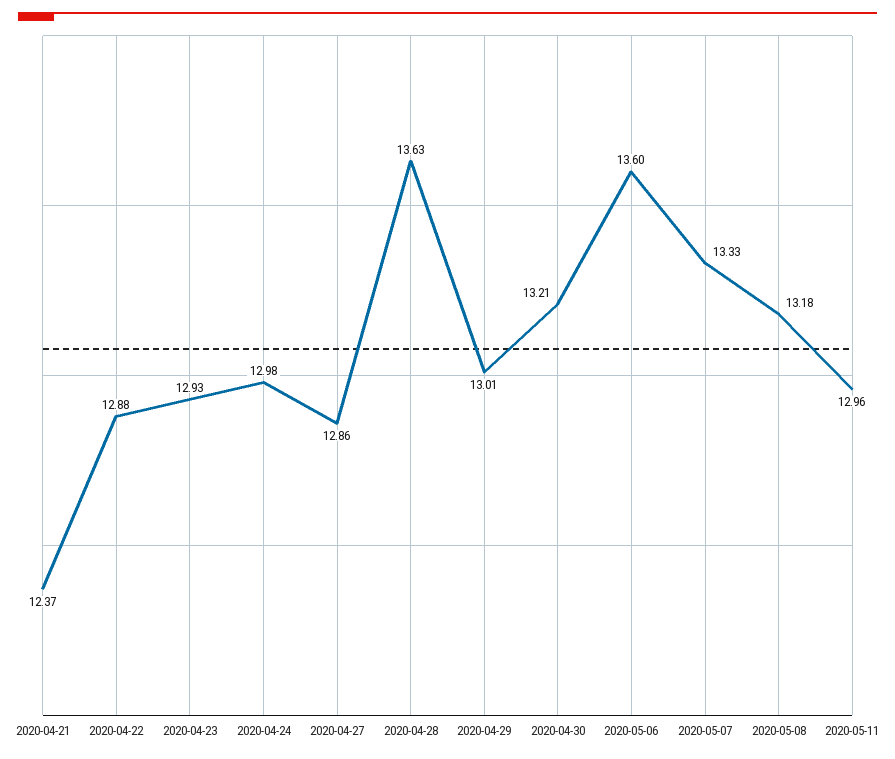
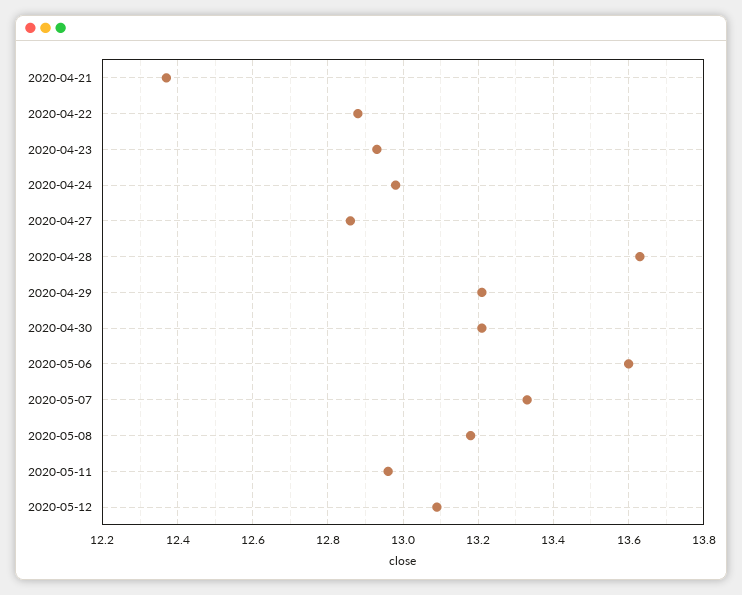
2020-04-29: 13.01 -> 13.2
2020-05-12: none -> 13.1

